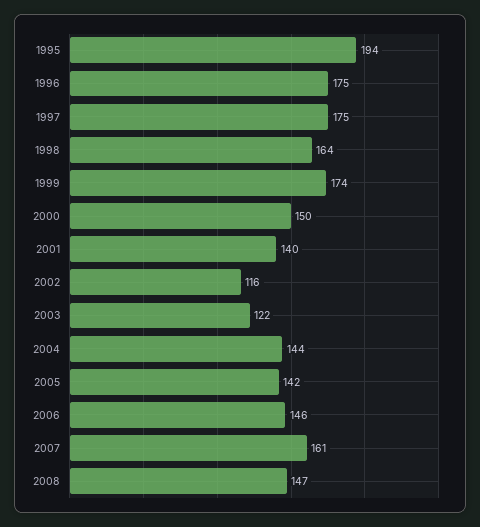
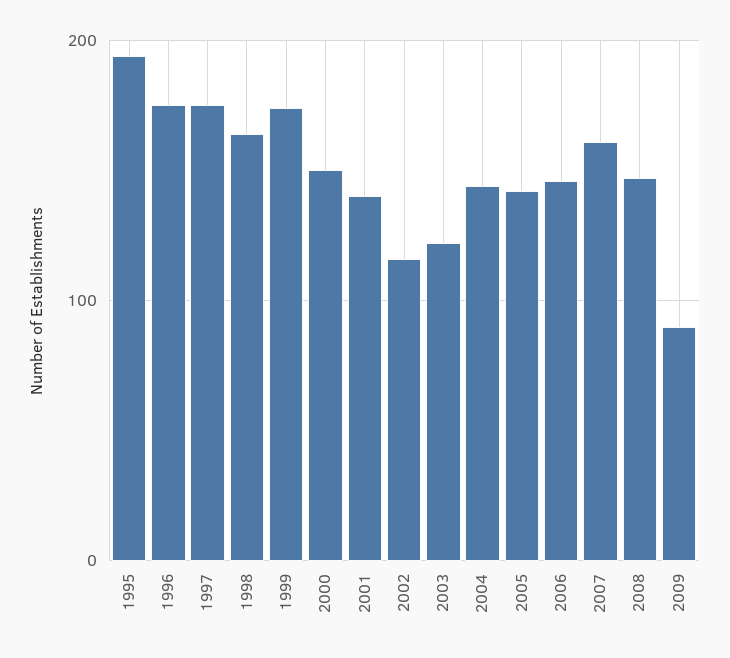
2009: none -> 90

